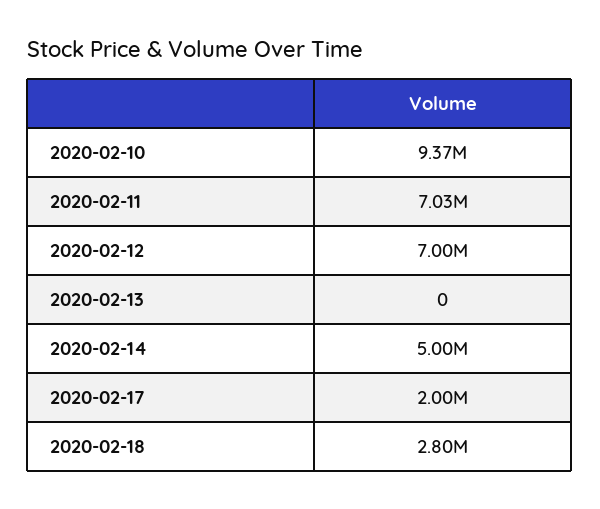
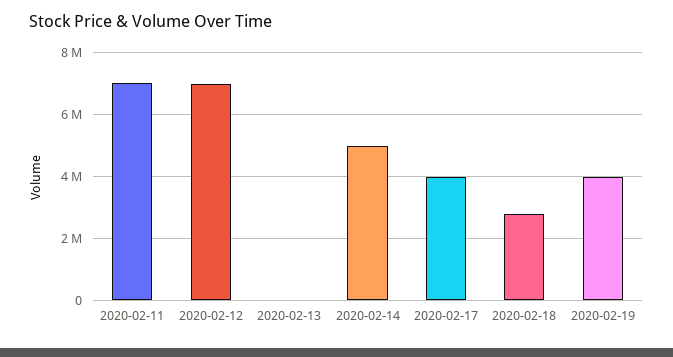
2020-02-10: 9370000 -> none
2020-02-17: 2000000 -> 4000000
2020-02-19: none -> 4000000

